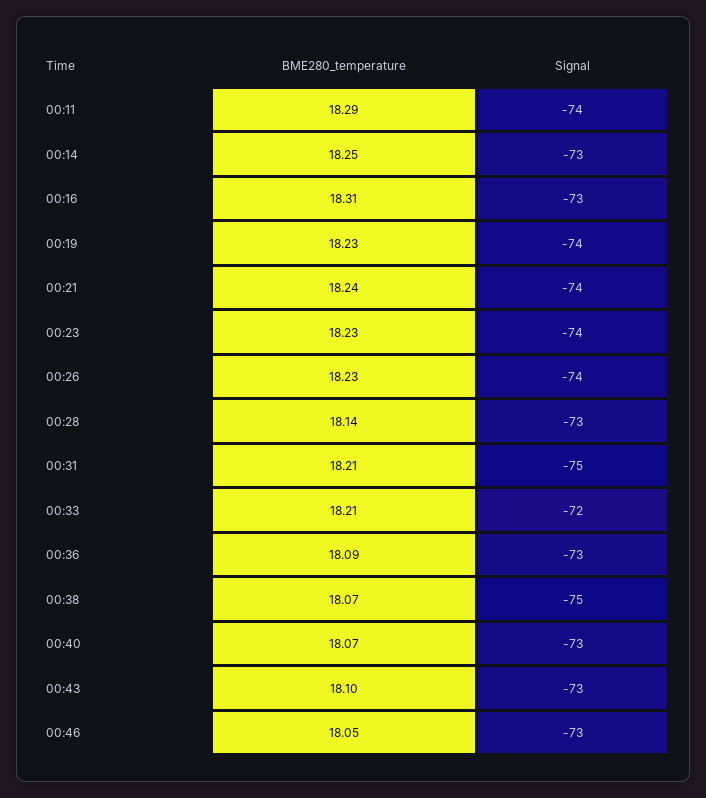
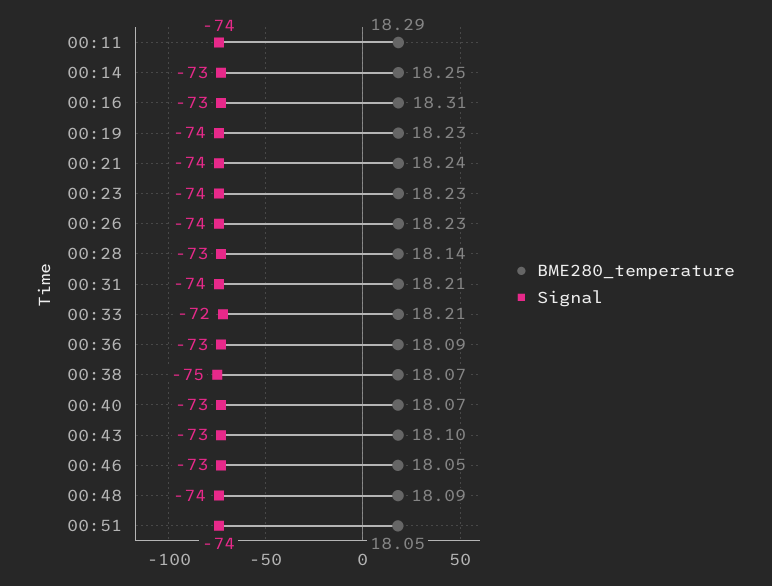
Signal, 00:31: -75 -> -74
BME280_temperature, 00:48: none -> 18.09
Signal, 00:48: none -> -74
BME280_temperature, 00:51: none -> 18.05
Signal, 00:51: none -> -74

